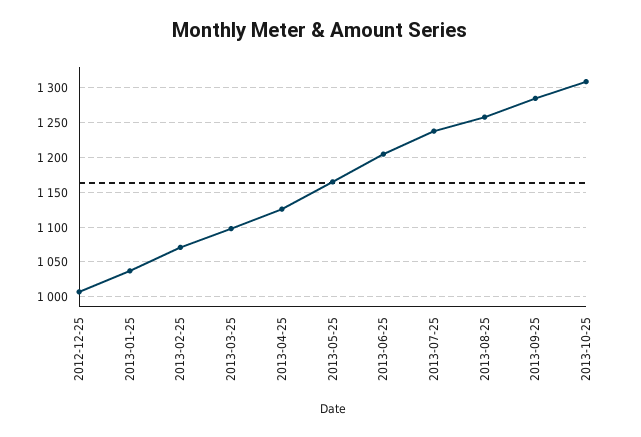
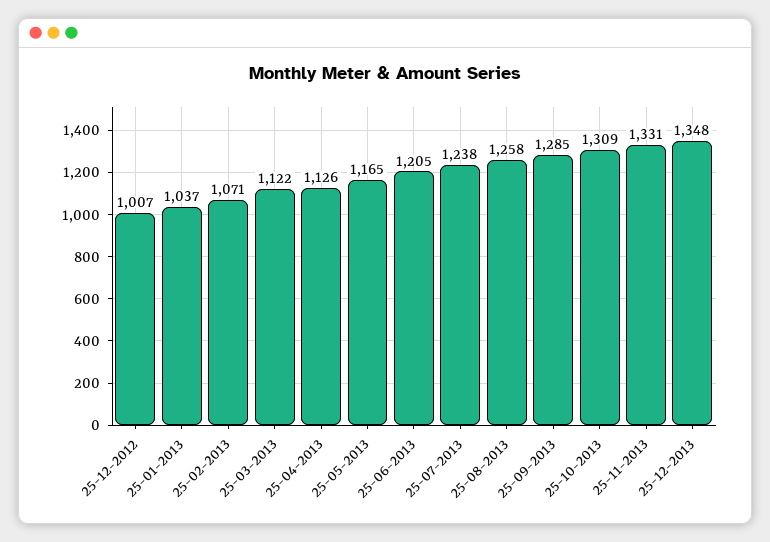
2013-03-25: 1100 -> 1122
25-11-2013: none -> 1331
25-12-2013: none -> 1348

